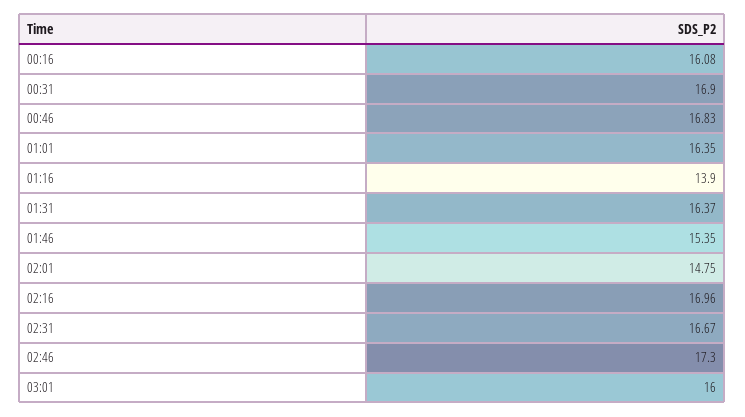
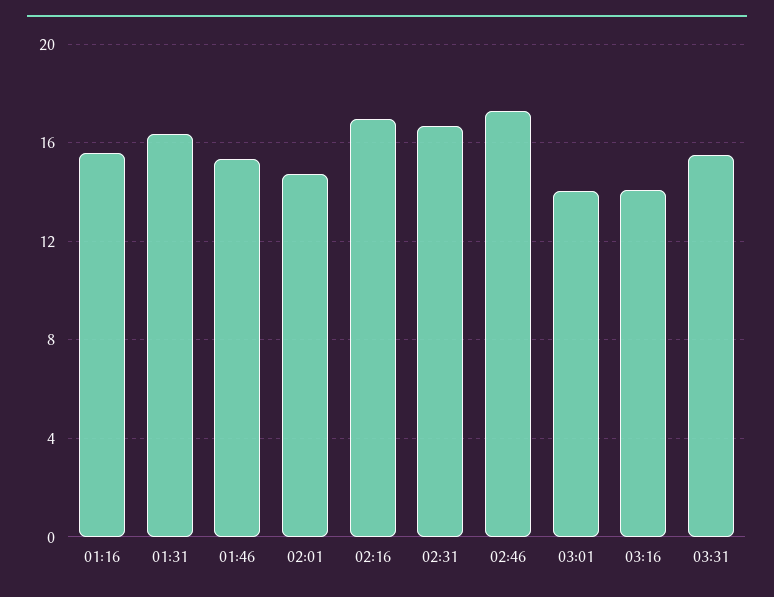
00:16: 16.08 -> none
00:31: 16.9 -> none
00:46: 16.83 -> none
01:01: 16.35 -> none
01:16: 13.9 -> 15.5
03:01: 16 -> 14
03:16: none -> 14
03:31: none -> 15.5

